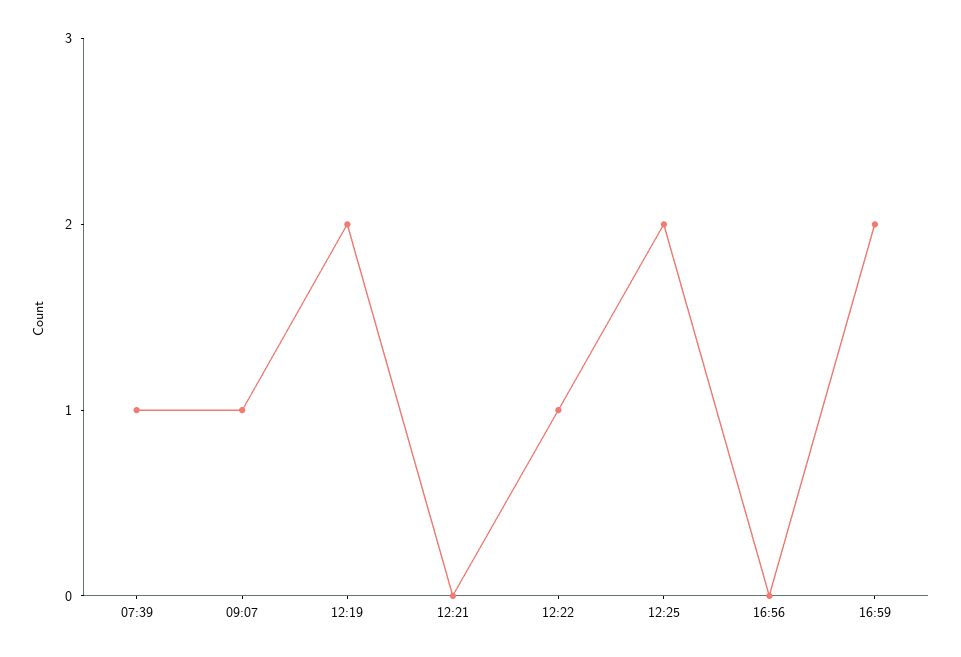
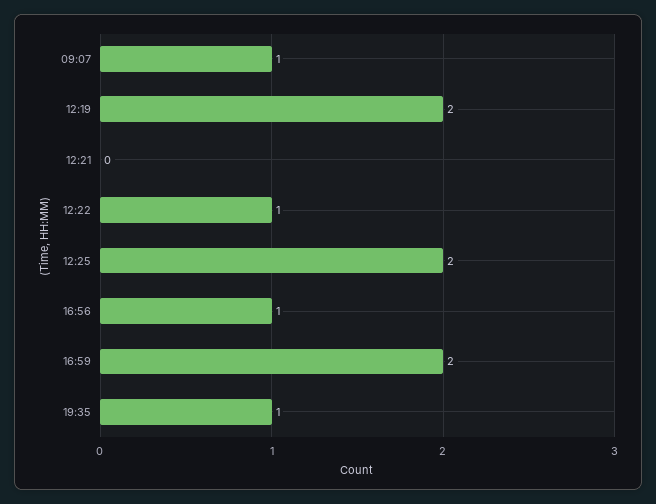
07:39: 1 -> none
16:56: 0 -> 1
19:35: none -> 1

